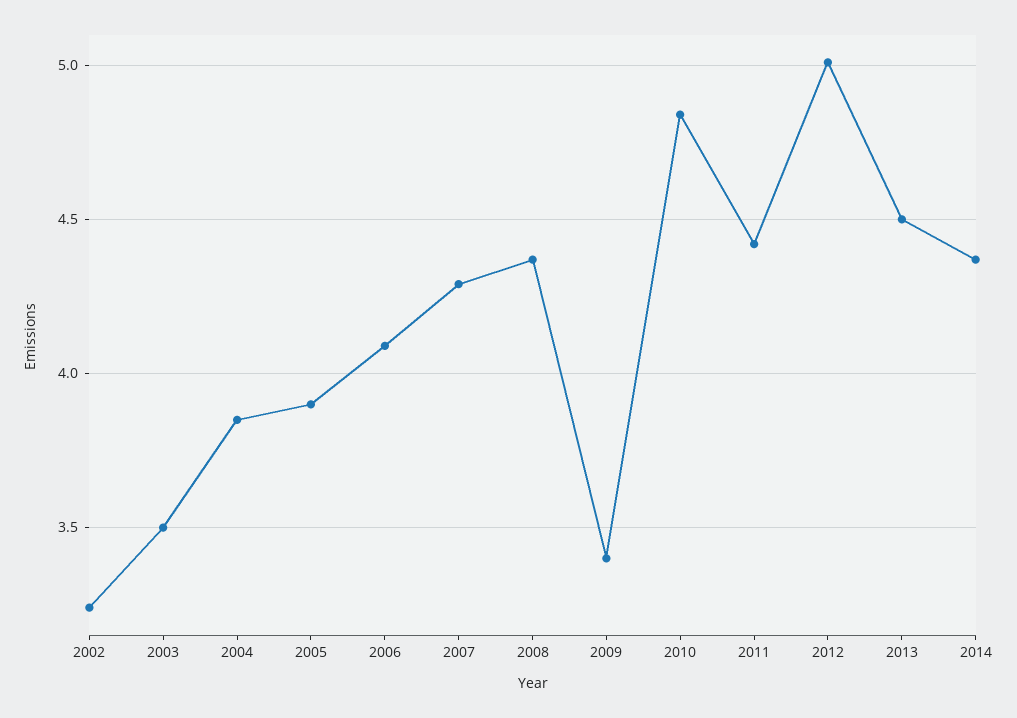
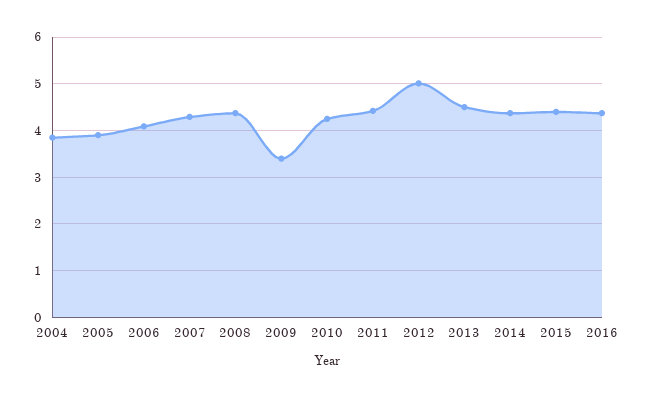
2002: 3.25 -> none
2003: 3.5 -> none
2010: 4.85 -> 4.2
2015: none -> 4.4
2016: none -> 4.4

